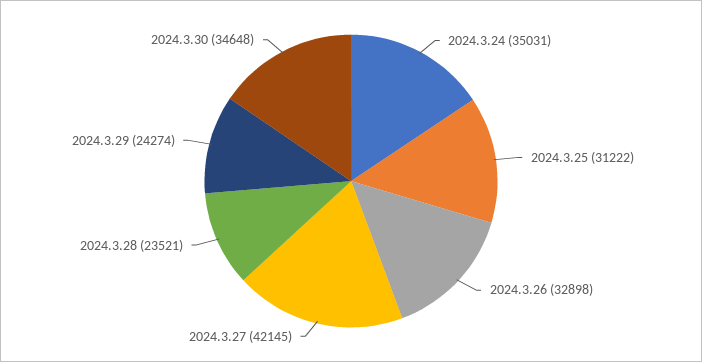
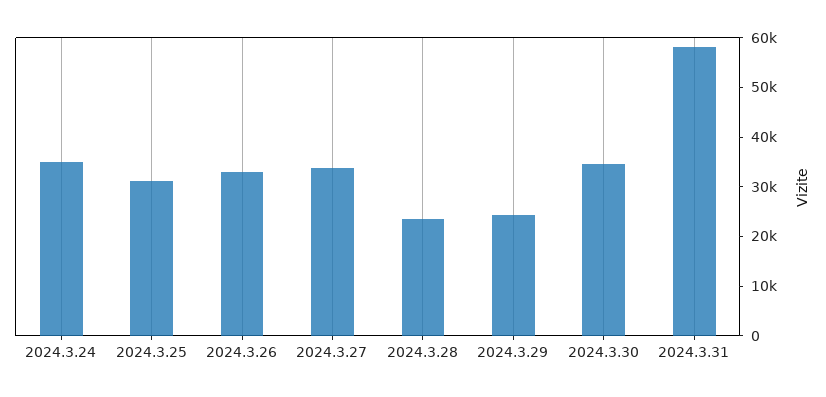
2024.3.27: 42145 -> 34000
2024.3.31: none -> 58000

